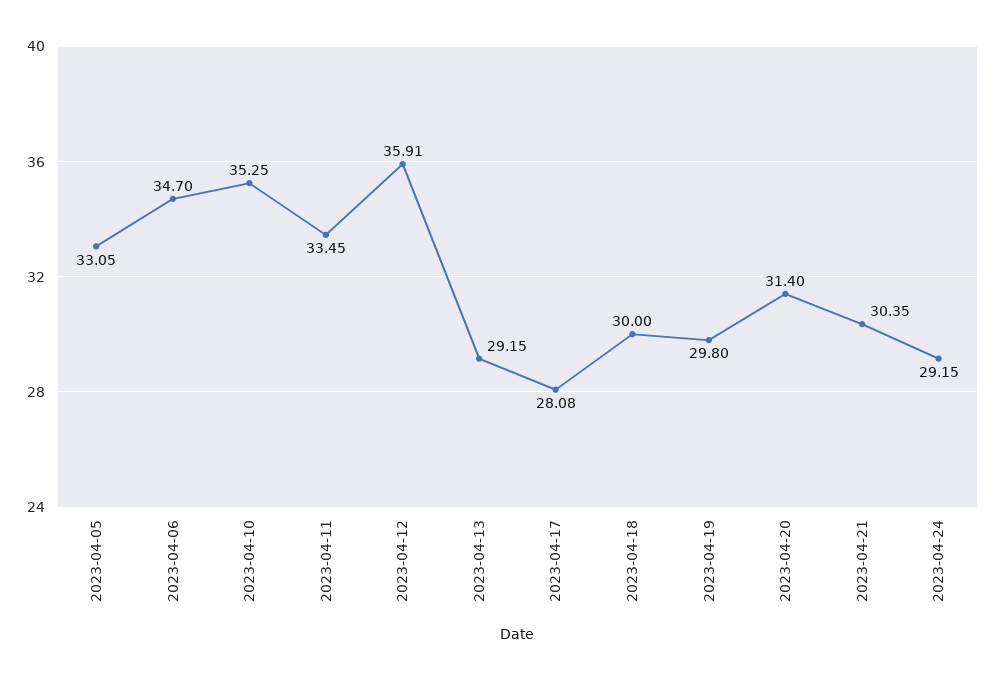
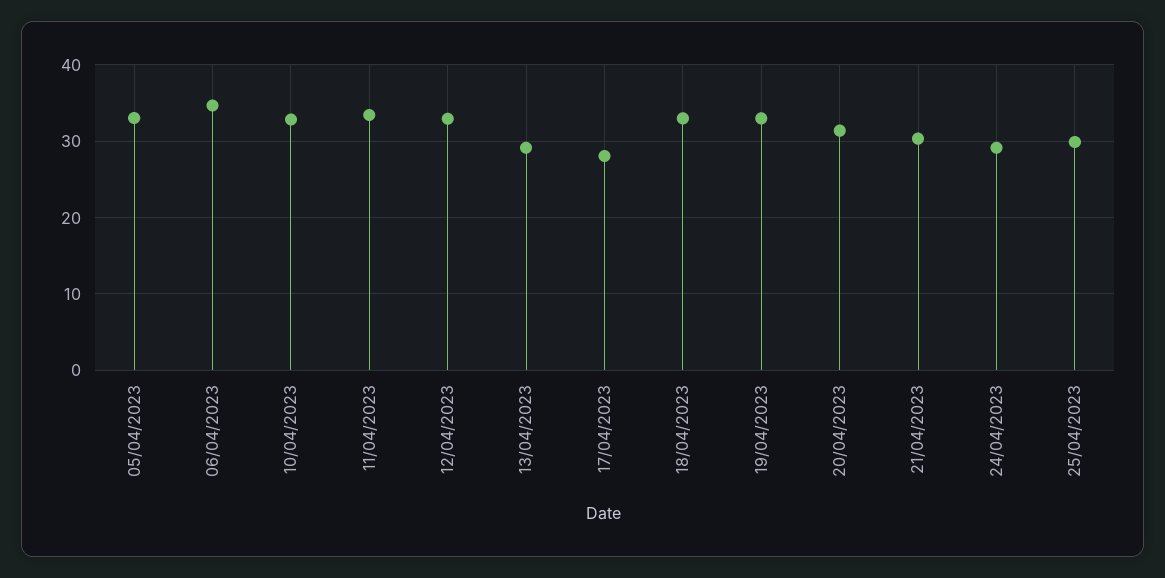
2023-04-10: 35.25 -> 33
2023-04-12: 35.91 -> 33
2023-04-18: 30 -> 33
2023-04-19: 29.8 -> 33
25/04/2023: none -> 30

